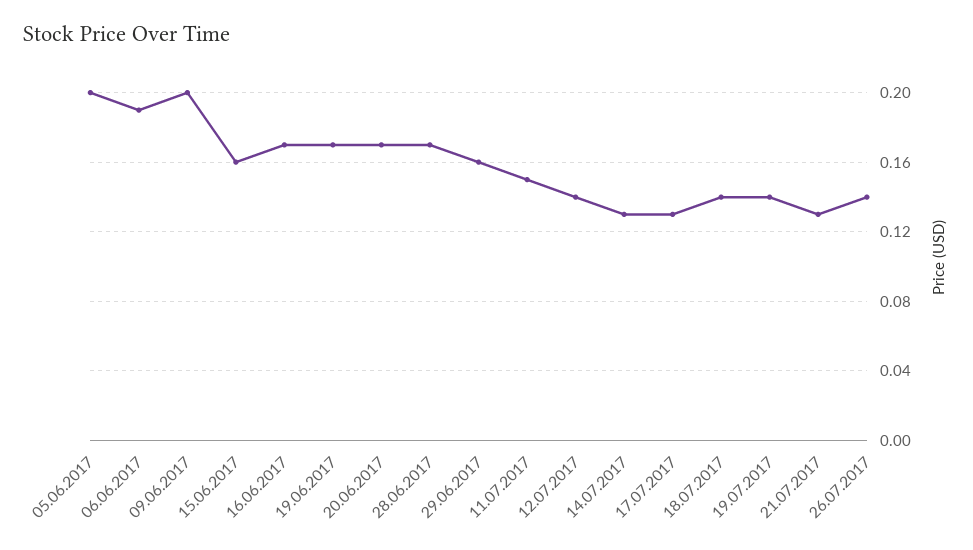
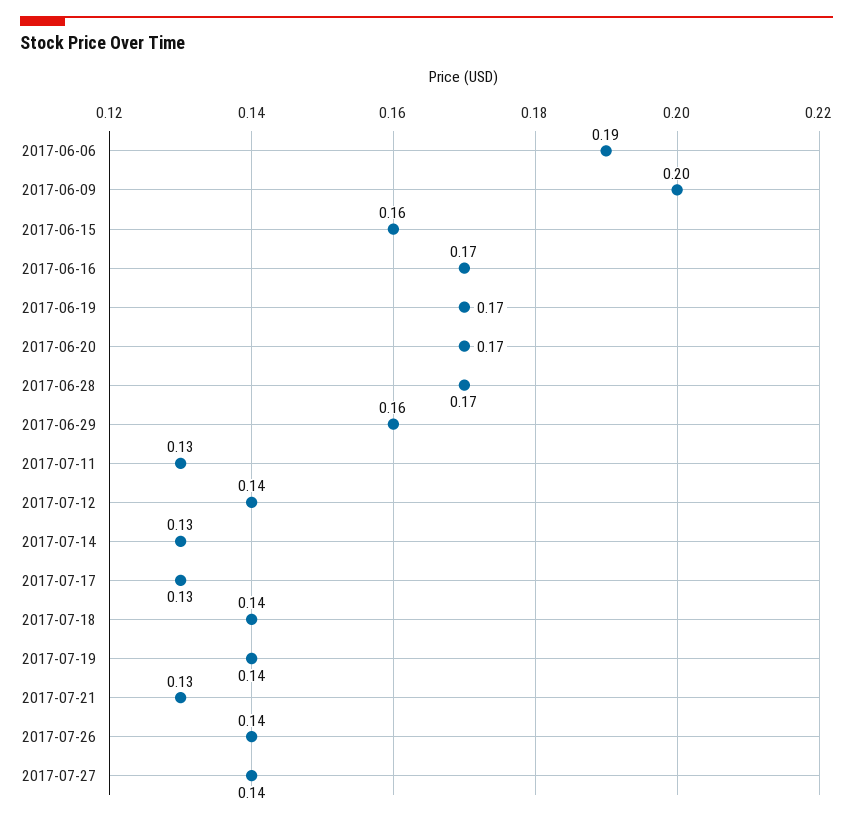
05.06.2017: 0.2 -> none
11.07.2017: 0.15 -> 0.13
2017-07-27: none -> 0.14

